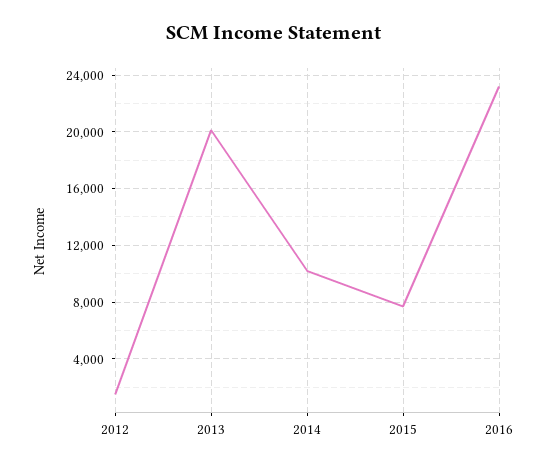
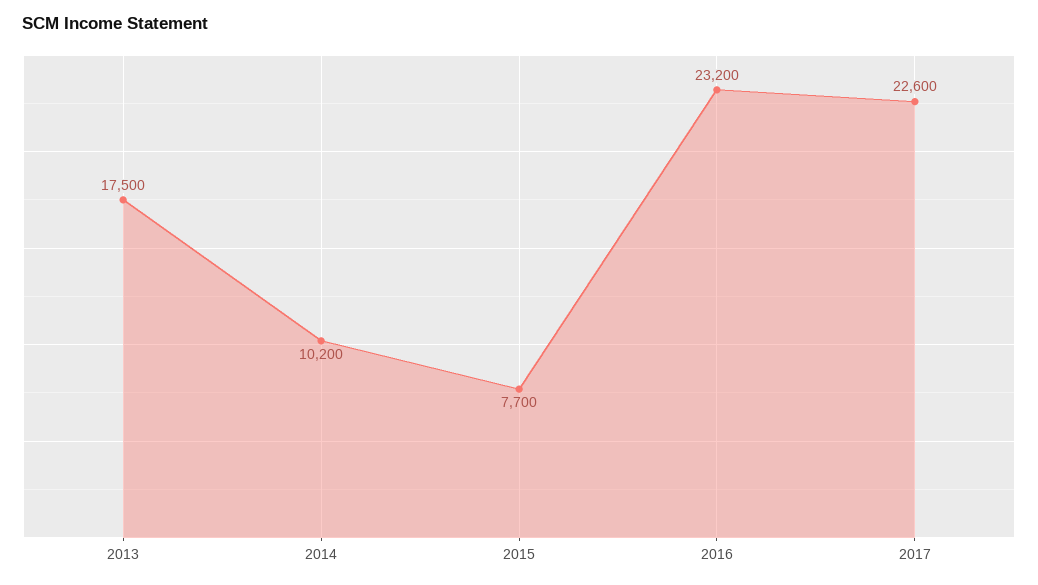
2012: 1500 -> none
2013: 20000 -> 17500
2017: none -> 22600

